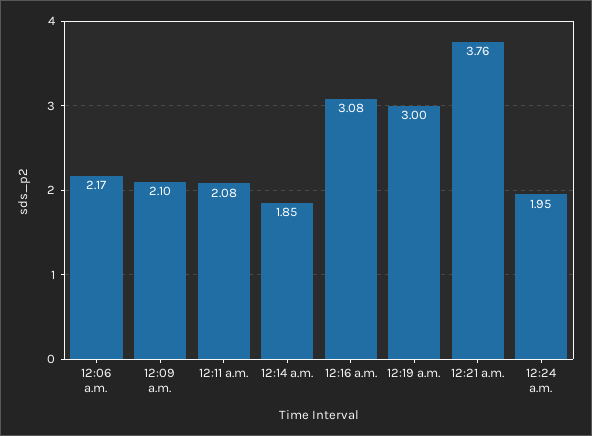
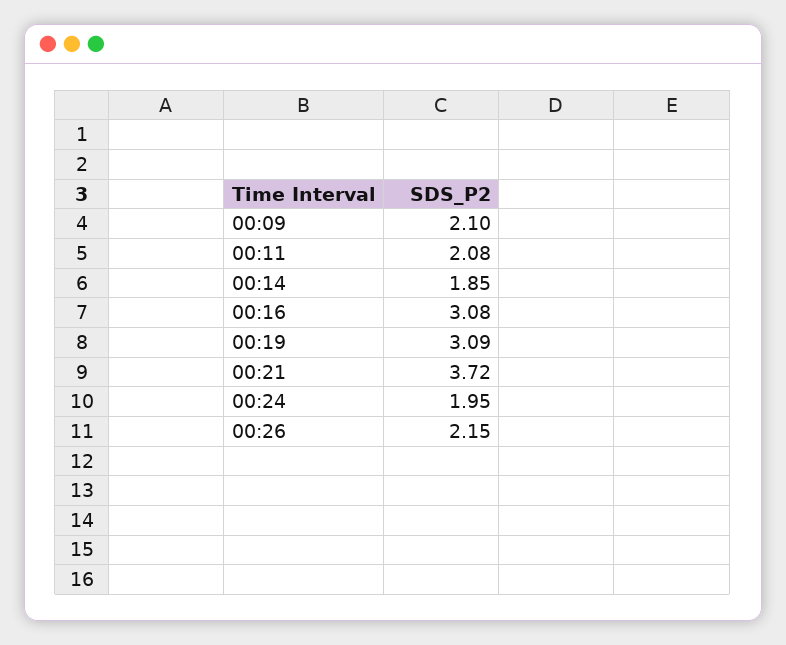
12:06 a.m.: 2.17 -> none
12:19 a.m.: 3 -> 3.09
12:21 a.m.: 3.76 -> 3.72
00:26: none -> 2.15

